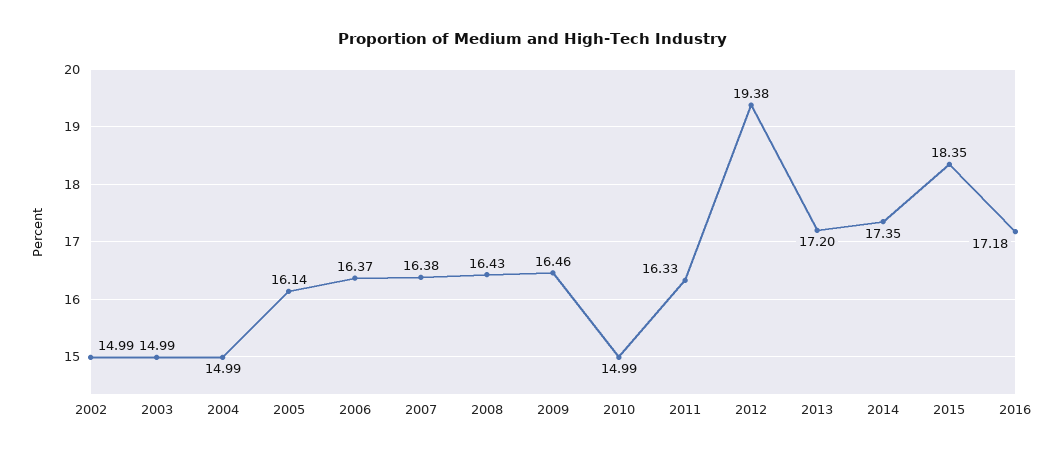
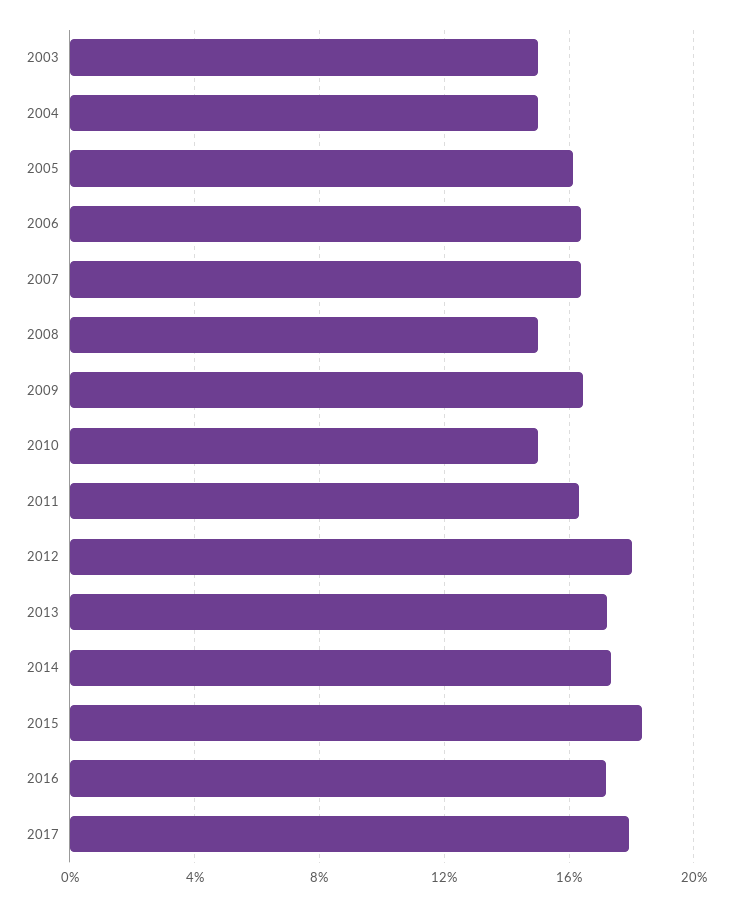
2002: 14.99 -> none
2008: 16.43 -> 15
2012: 19.38 -> 18
2017: none -> 18

